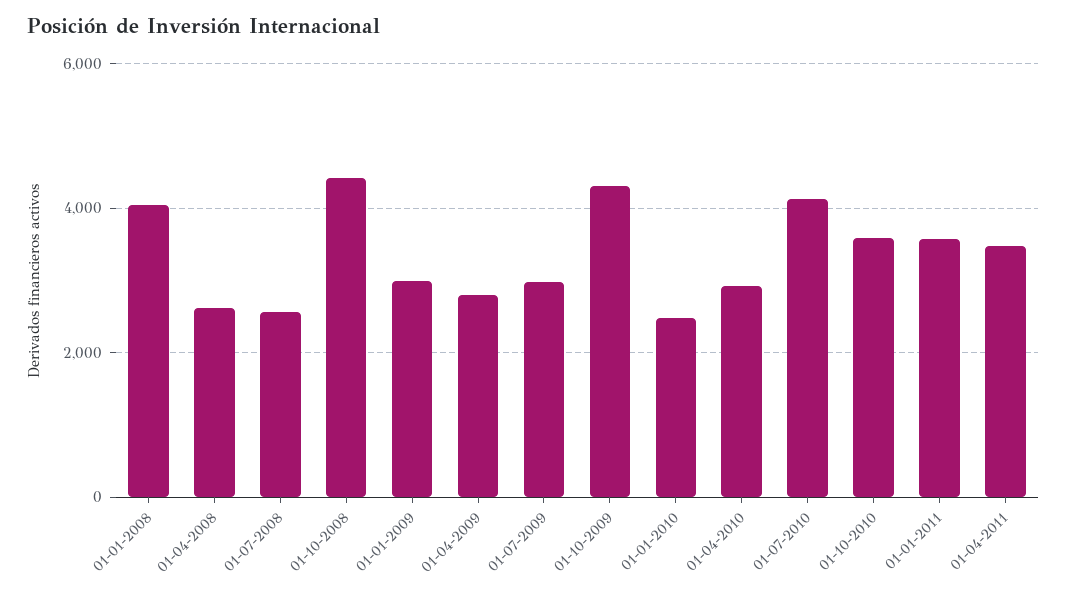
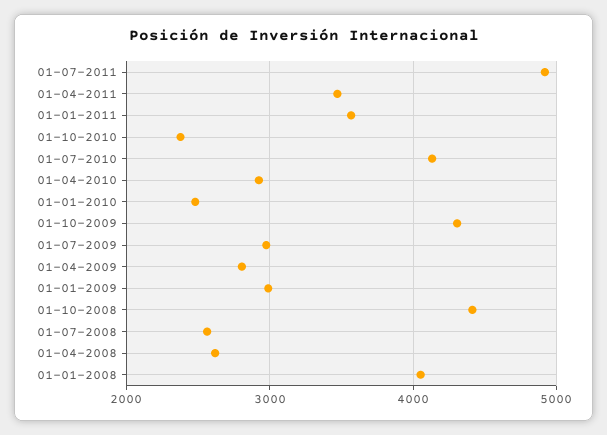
01-10-2010: 3600 -> 2400
01-07-2011: none -> 4900

